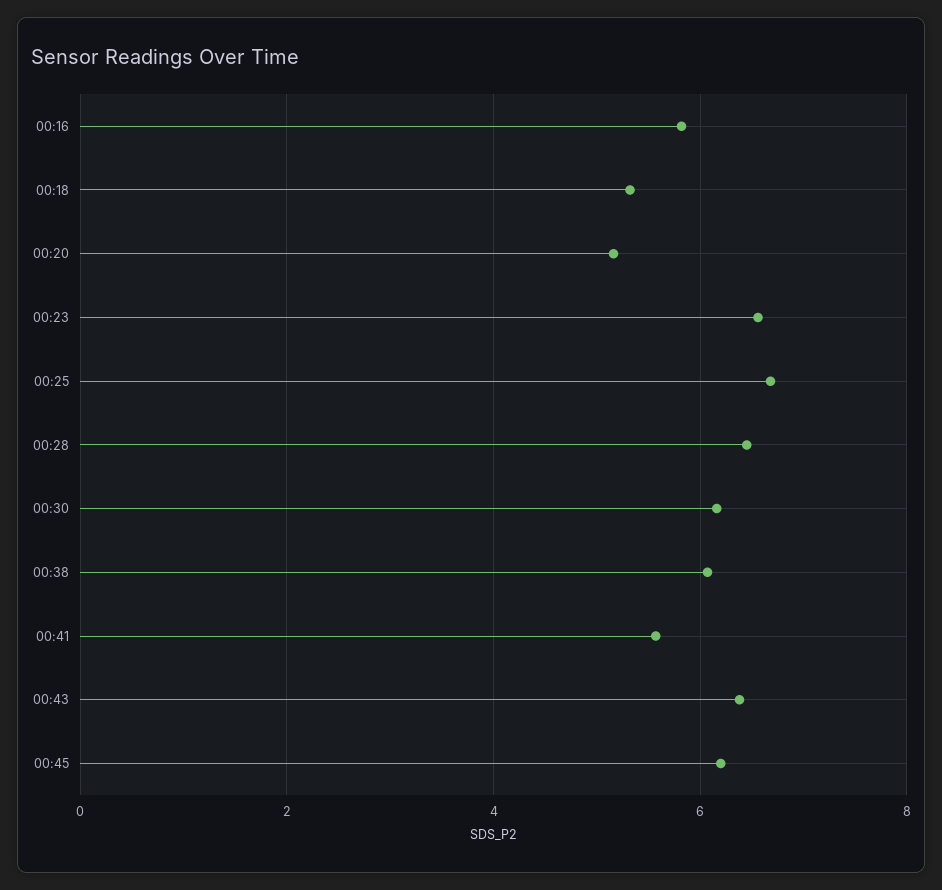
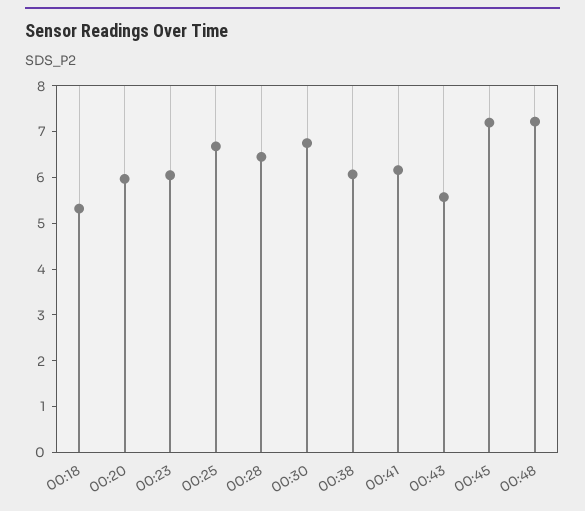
00:16: 5.8 -> none
00:20: 5.2 -> 6
00:23: 6.6 -> 6
00:30: 6.2 -> 6.8
00:41: 5.6 -> 6.2
00:43: 6.4 -> 5.6
00:45: 6.2 -> 7.2
00:48: none -> 7.2

